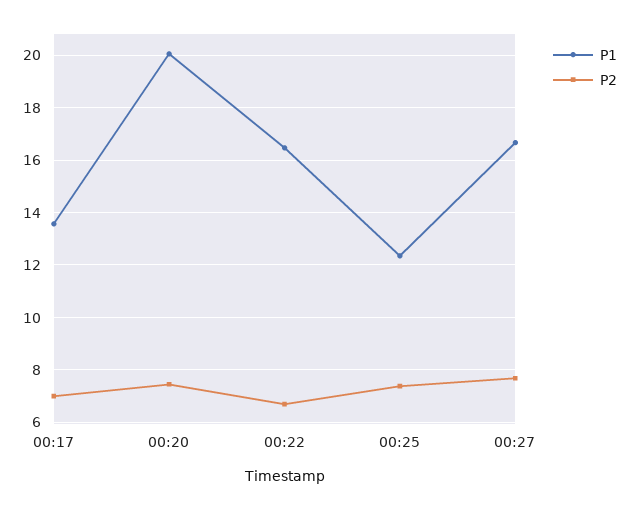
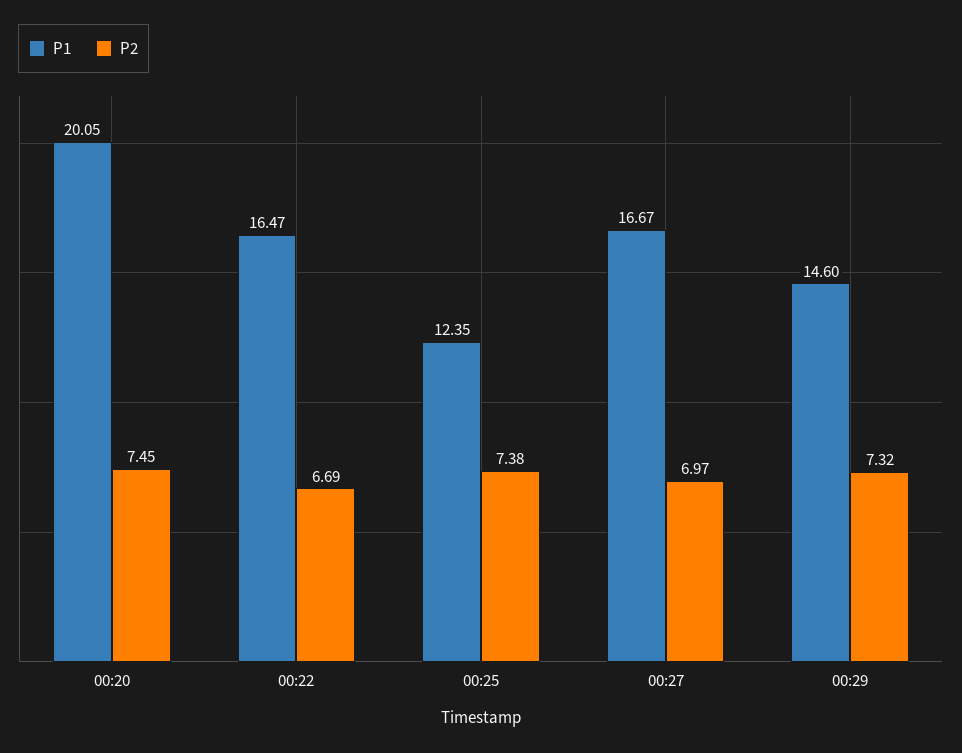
P1, 00:17: 13.5 -> none
P2, 00:17: 7 -> none
P2, 00:27: 7.75 -> 6.97
P1, 00:29: none -> 14.6
P2, 00:29: none -> 7.32

